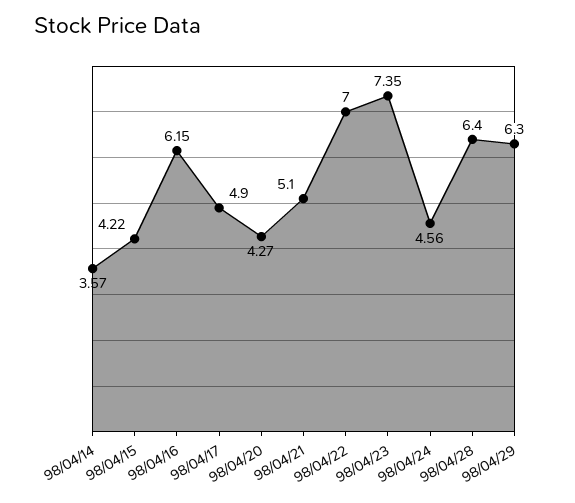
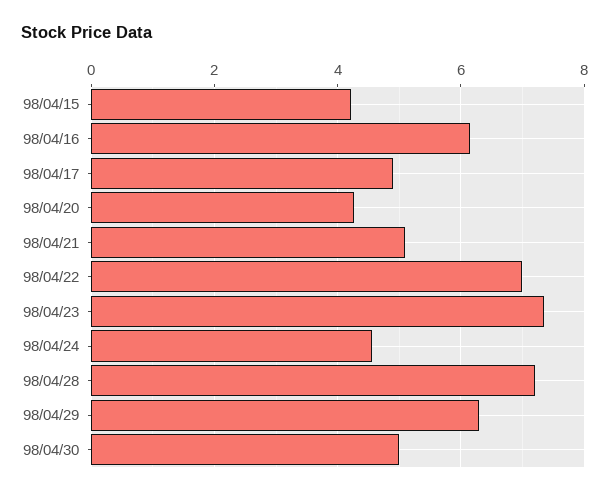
98/04/14: 3.57 -> none
98/04/28: 6.4 -> 7.2
98/04/30: none -> 5

